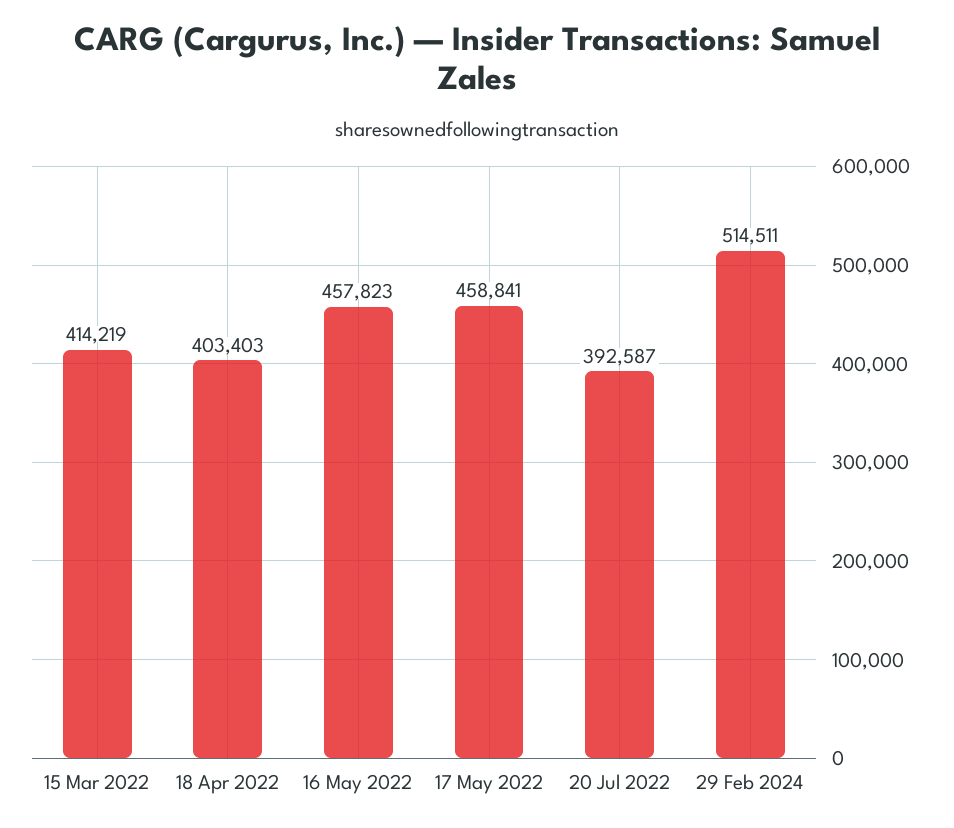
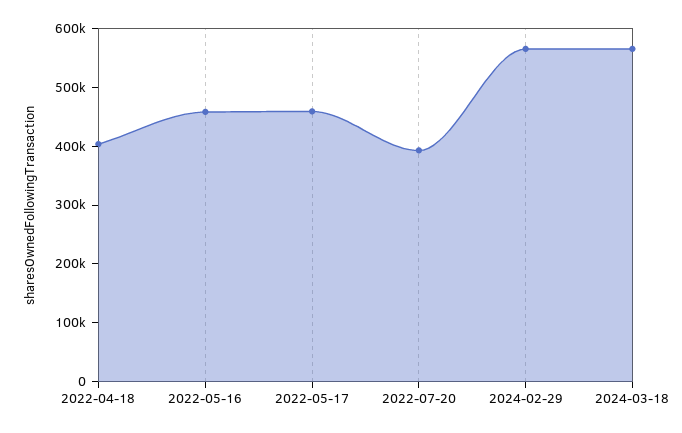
15 Mar 2022: 414219 -> none
29 Feb 2024: 514511 -> 560000
2024-03-18: none -> 560000

